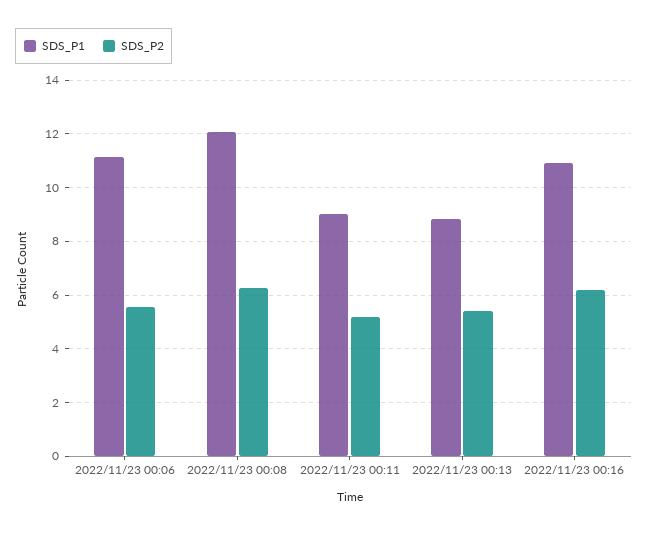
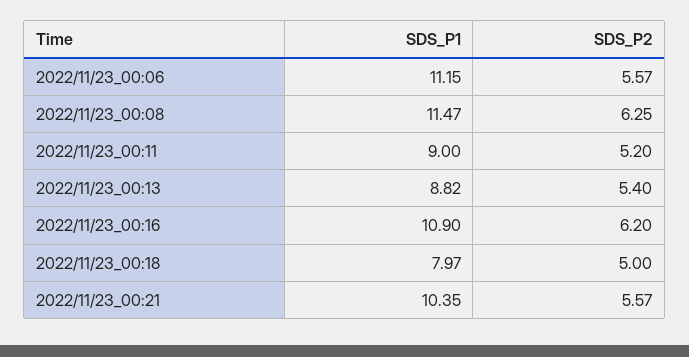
SDS_P1, 2022/11/23 00:08: 12 -> 11.47
SDS_P1, 2022/11/23_00:18: none -> 7.97
SDS_P2, 2022/11/23_00:18: none -> 5
SDS_P1, 2022/11/23_00:21: none -> 10.35
SDS_P2, 2022/11/23_00:21: none -> 5.57

